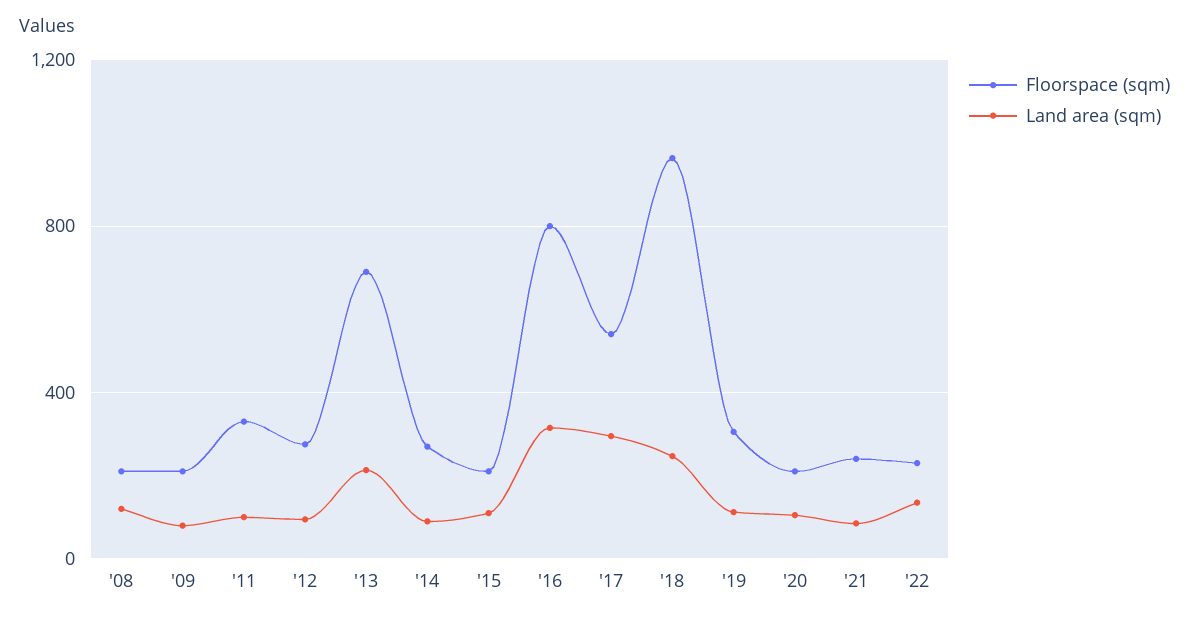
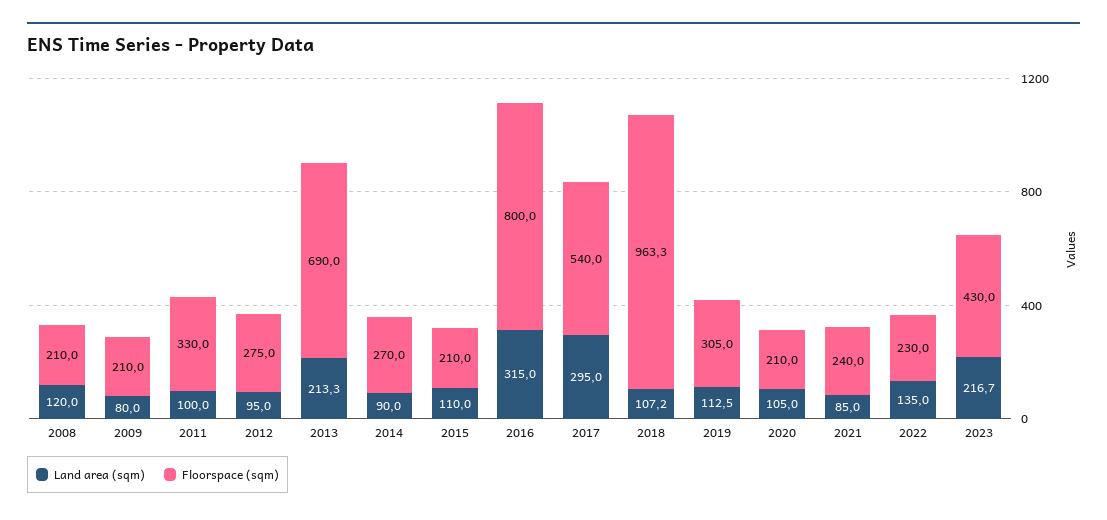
Land area (sqm), '18: 250 -> 107.2
Land area (sqm), 2023: none -> 216.7
Floorspace (sqm), 2023: none -> 430

